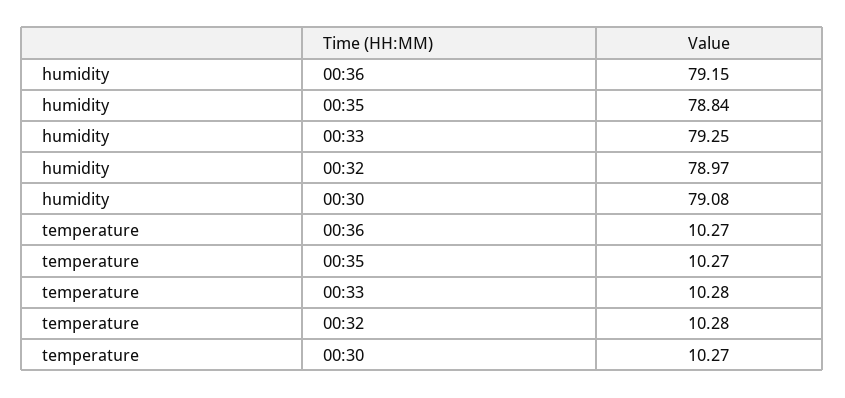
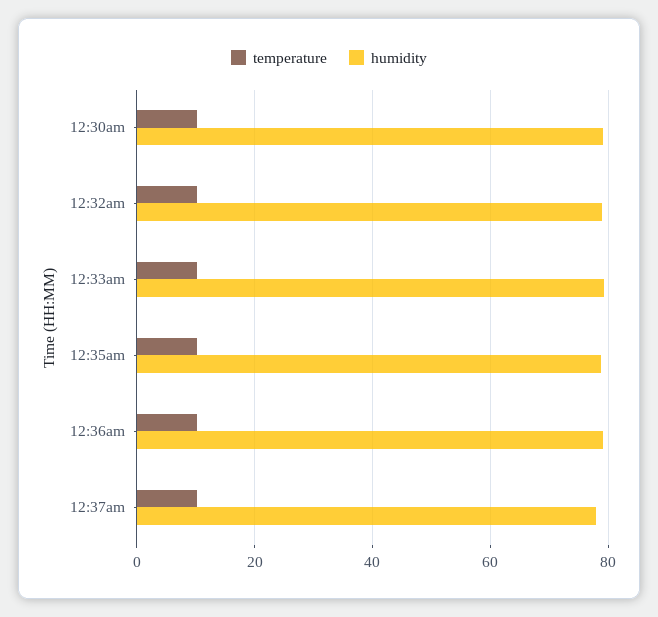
temperature, 12:37am: none -> 10
humidity, 12:37am: none -> 78

